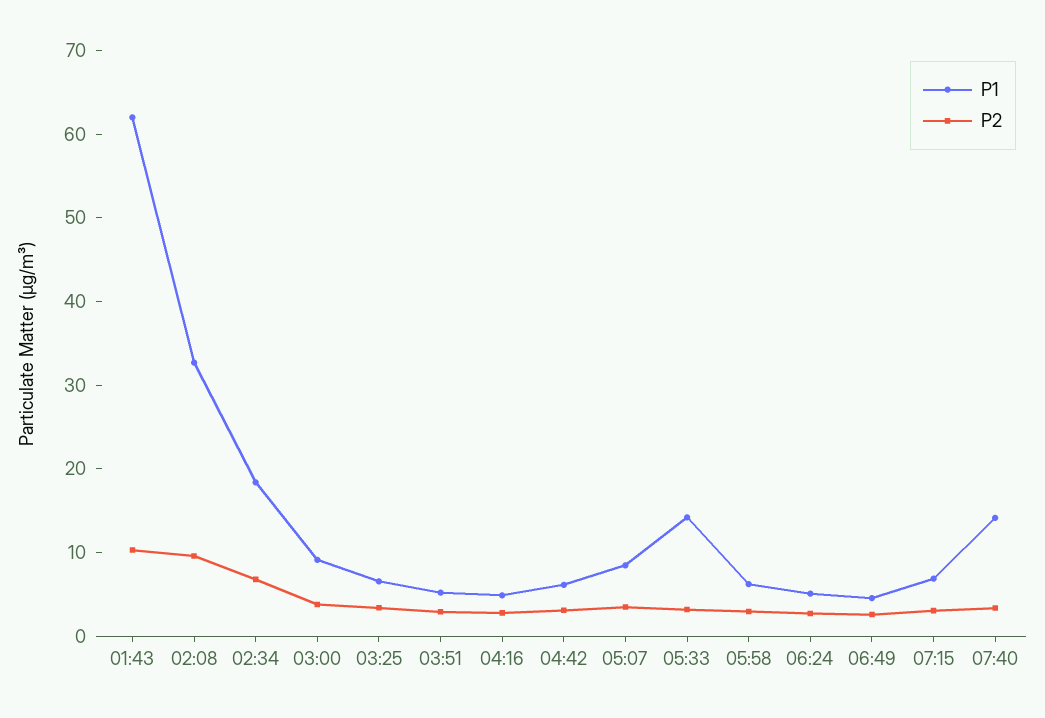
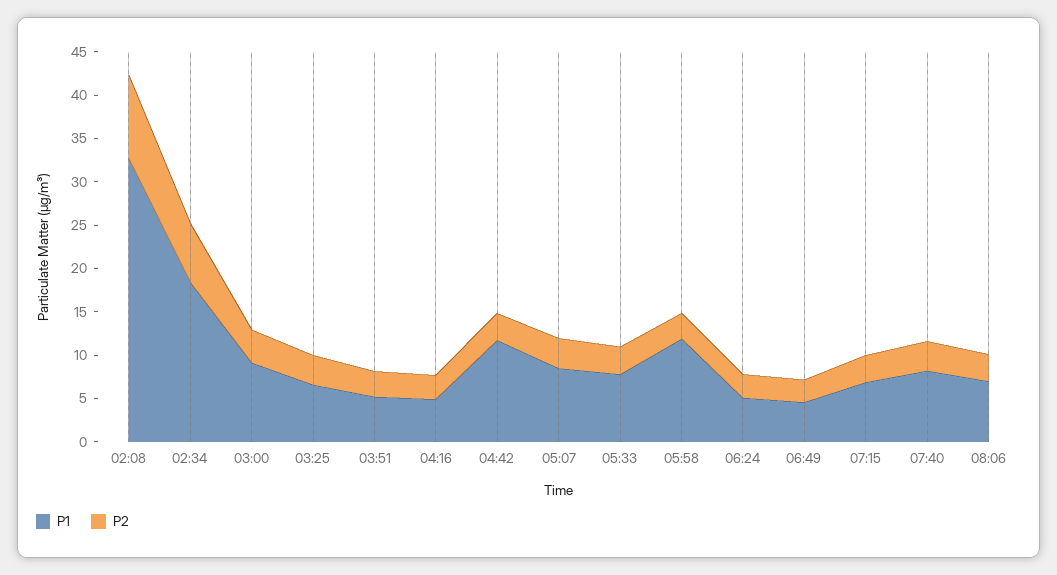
P1, 01:43: 62 -> none
P2, 01:43: 10 -> none
P1, 04:42: 6 -> 12
P1, 05:33: 14 -> 8
P1, 05:58: 6 -> 12
P1, 07:40: 14 -> 8
P1, 08:06: none -> 7
P2, 08:06: none -> 3

